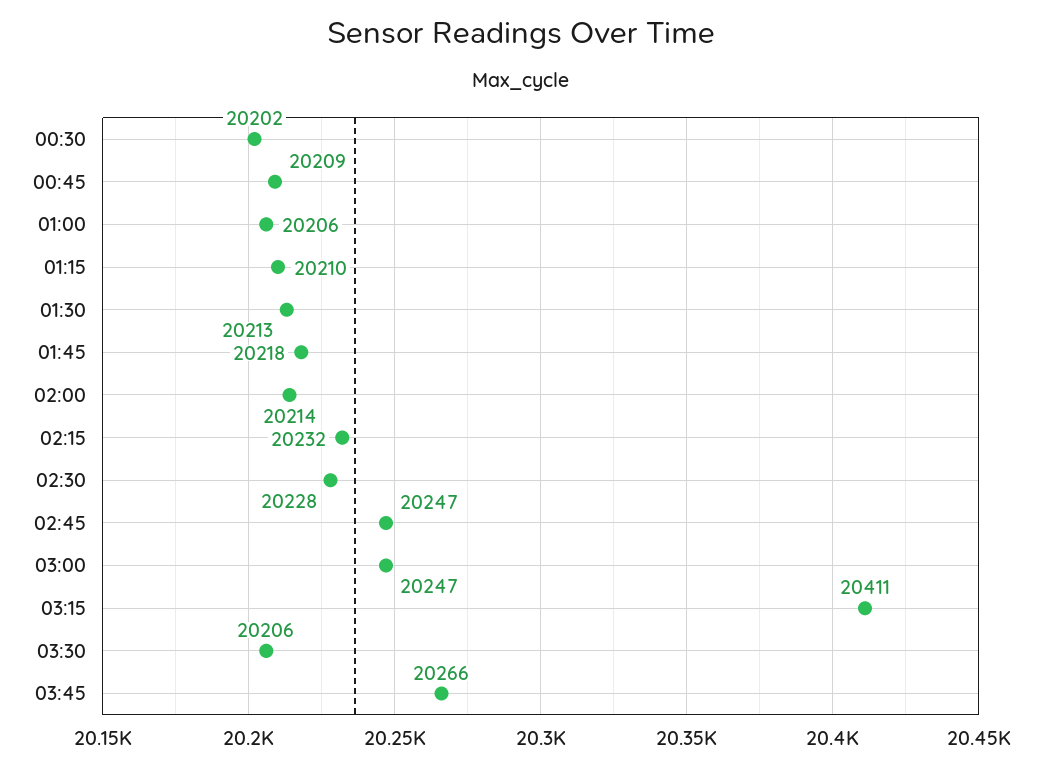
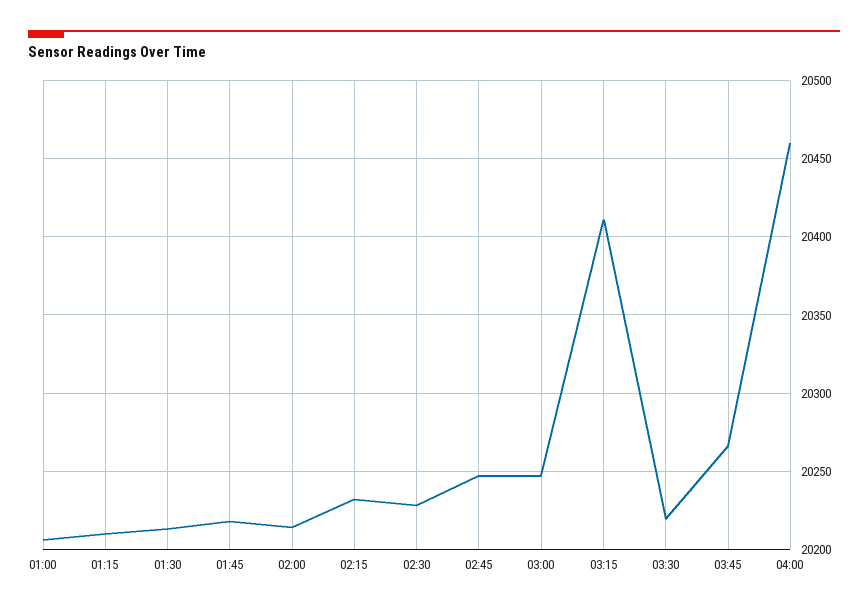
00:30: 20202 -> none
00:45: 20209 -> none
03:30: 20206 -> 20220
04:00: none -> 20460

